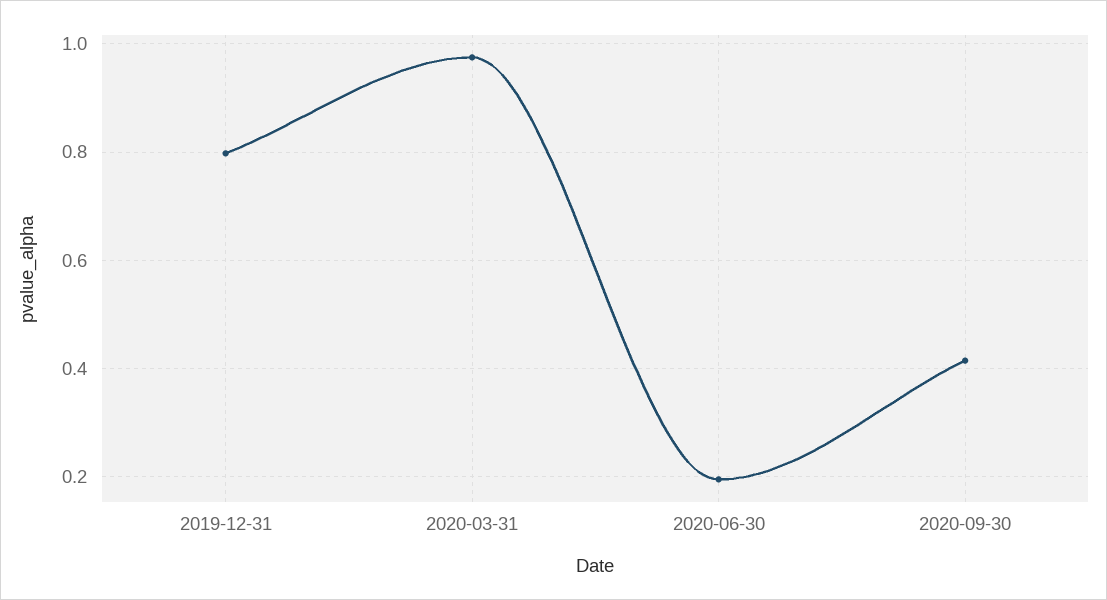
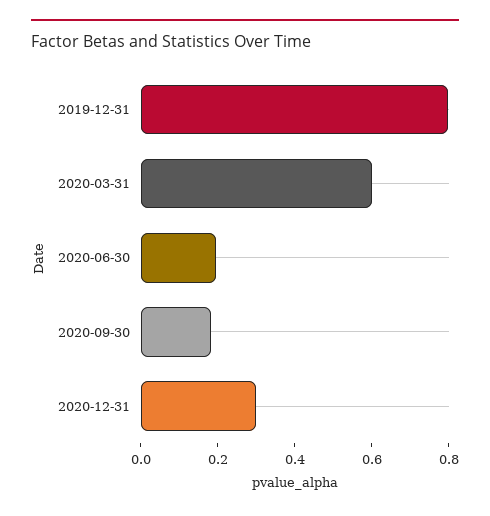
2020-03-31: 0.98 -> 0.6
2020-09-30: 0.42 -> 0.2
2020-12-31: none -> 0.3

